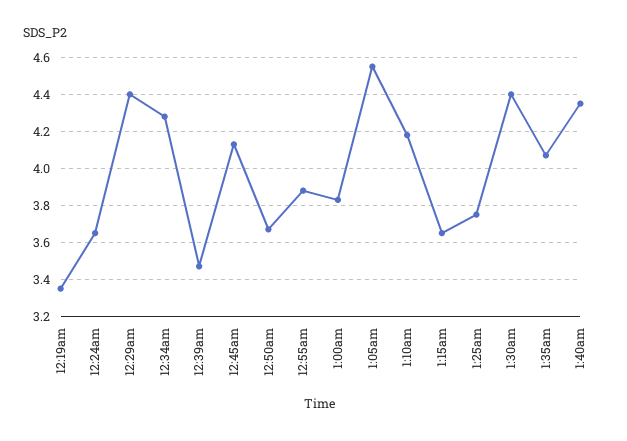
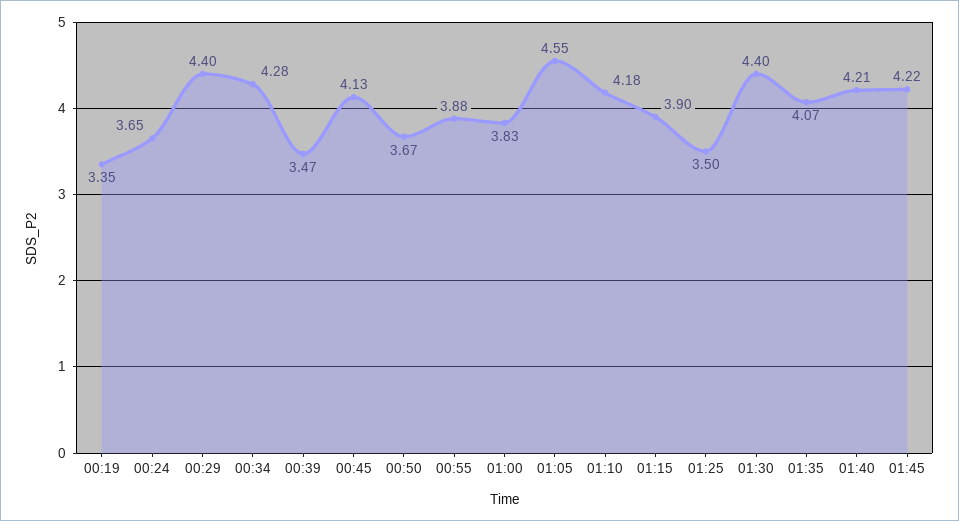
1:15am: 3.65 -> 3.9
1:25am: 3.75 -> 3.5
1:40am: 4.35 -> 4.21
01:45: none -> 4.22

